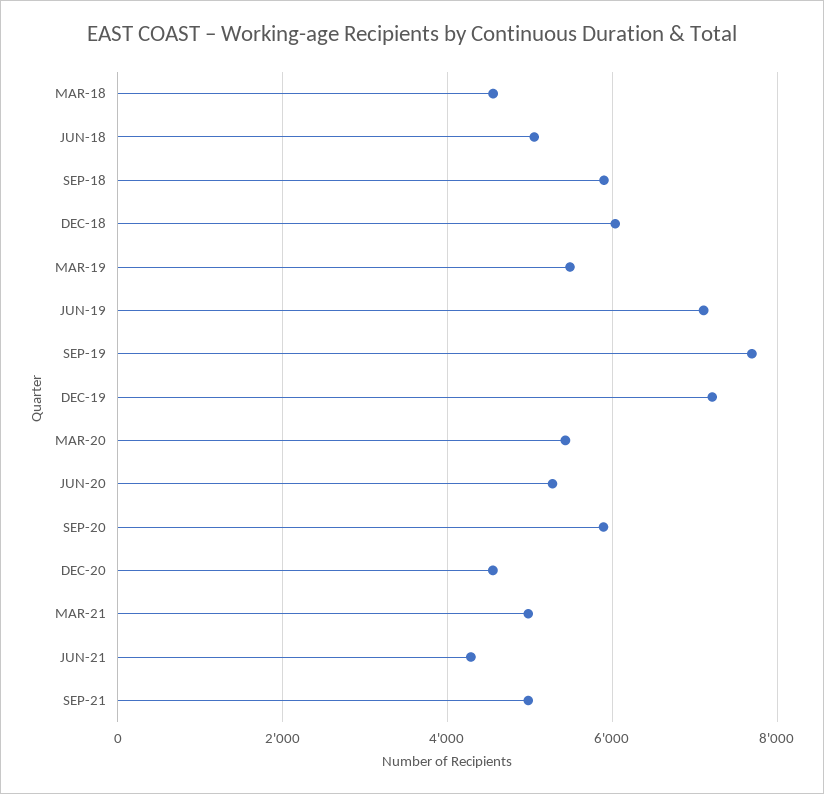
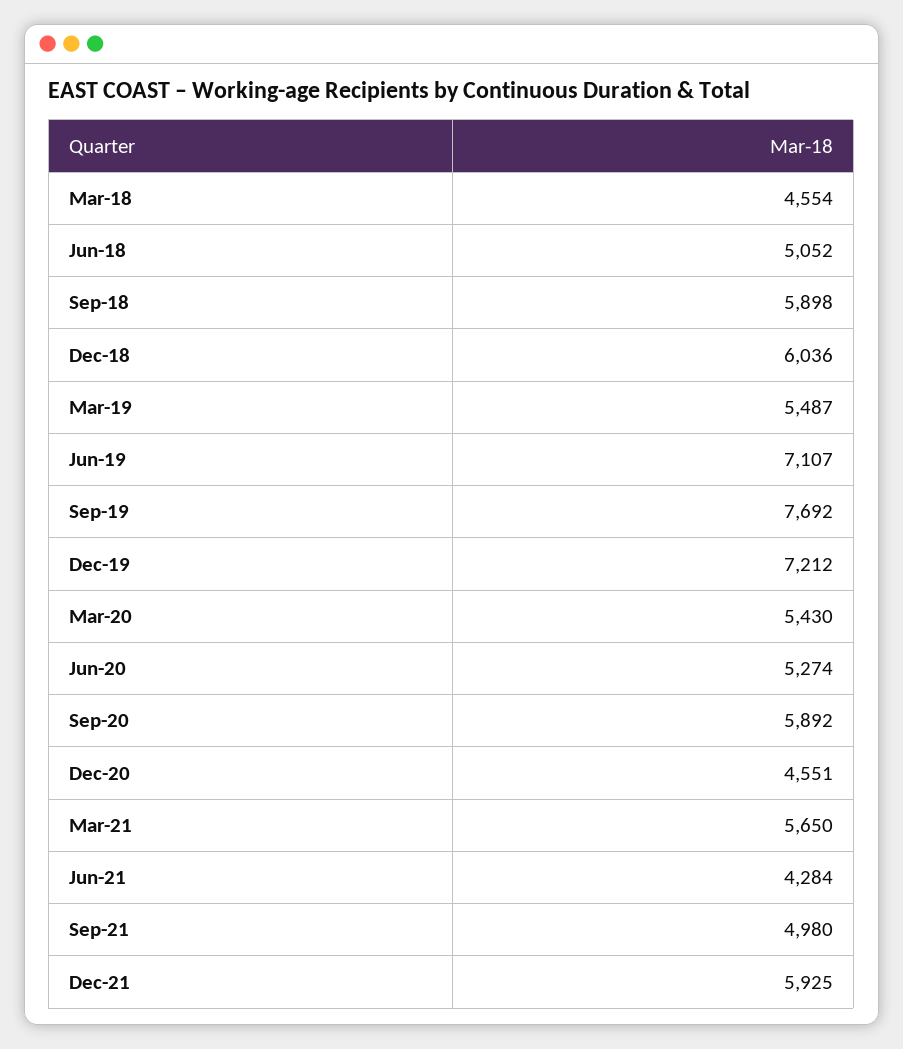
MAR-21: 5000 -> 5650
Dec-21: none -> 5925

